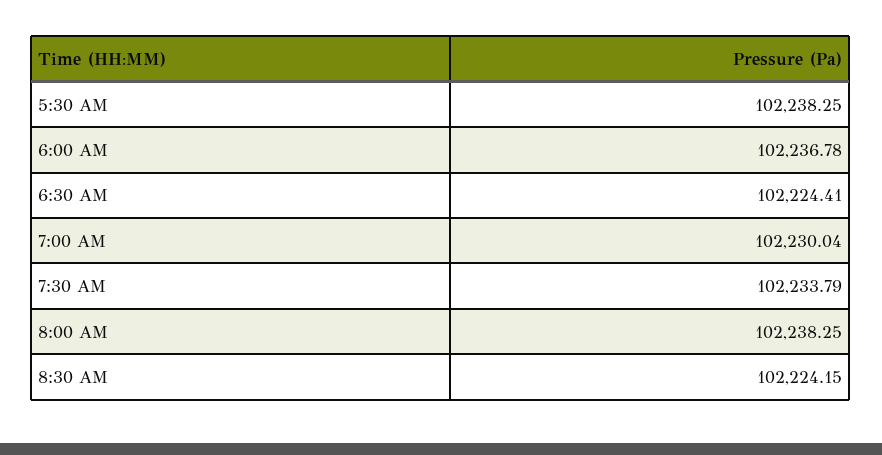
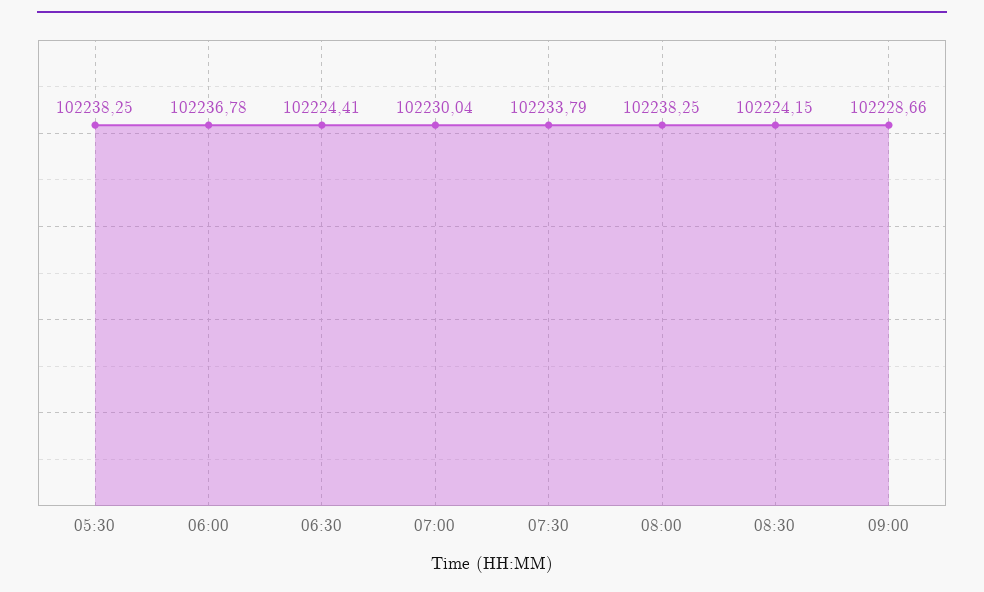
09:00: none -> 102228.66

